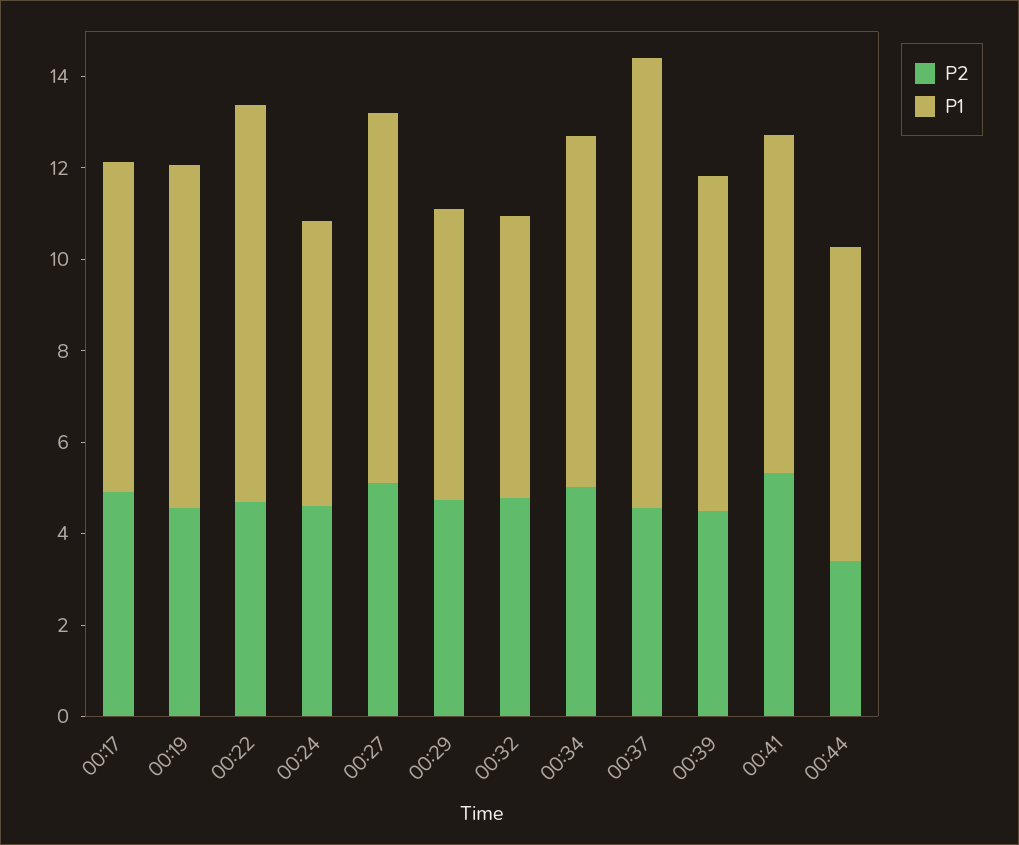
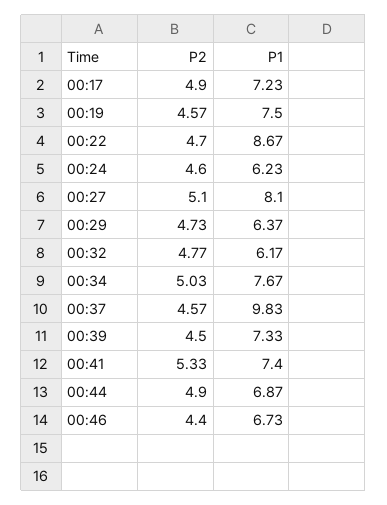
P2, 00:44: 3.5 -> 4.9
P2, 00:46: none -> 4.4
P1, 00:46: none -> 6.73

